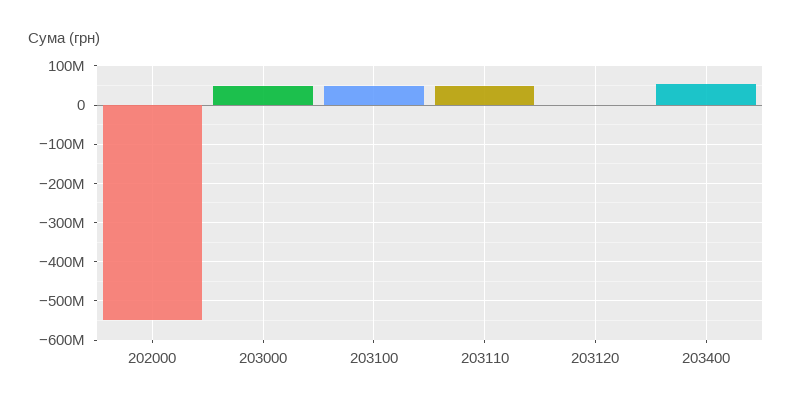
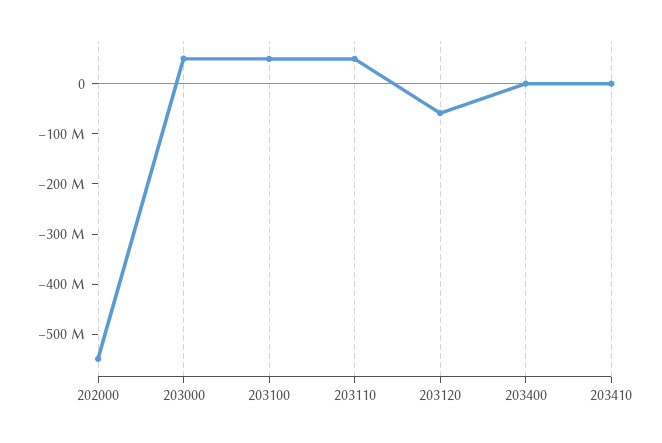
203120: 0 -> -60000000
203400: 60000000 -> 0
203410: none -> 0

